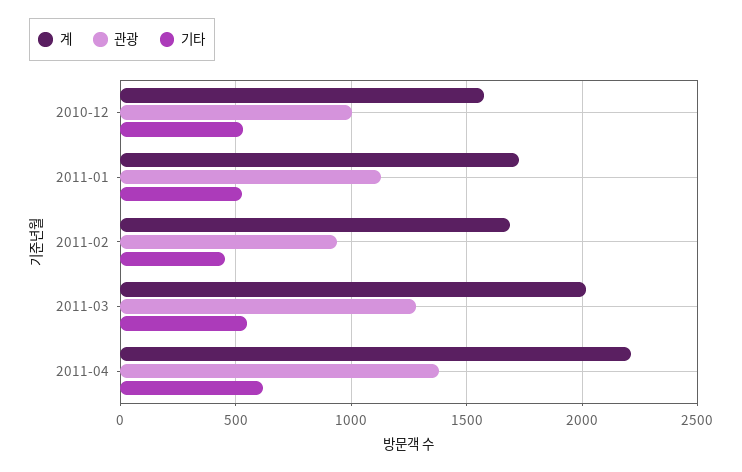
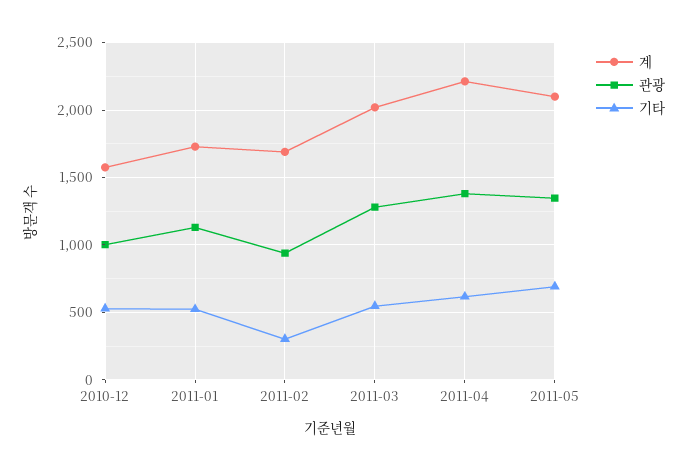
기타, 2011-02: 450 -> 300
계, 2011-05: none -> 2100
관광, 2011-05: none -> 1350
기타, 2011-05: none -> 700

